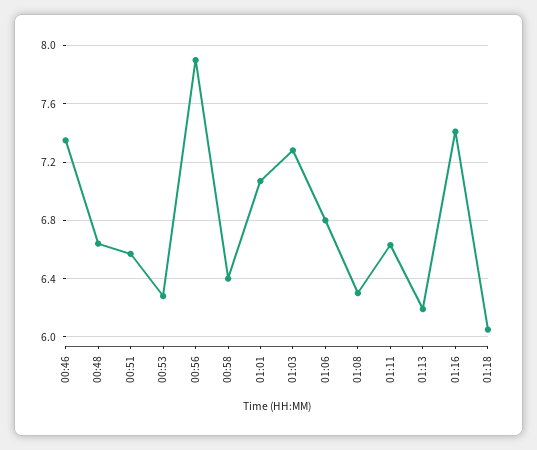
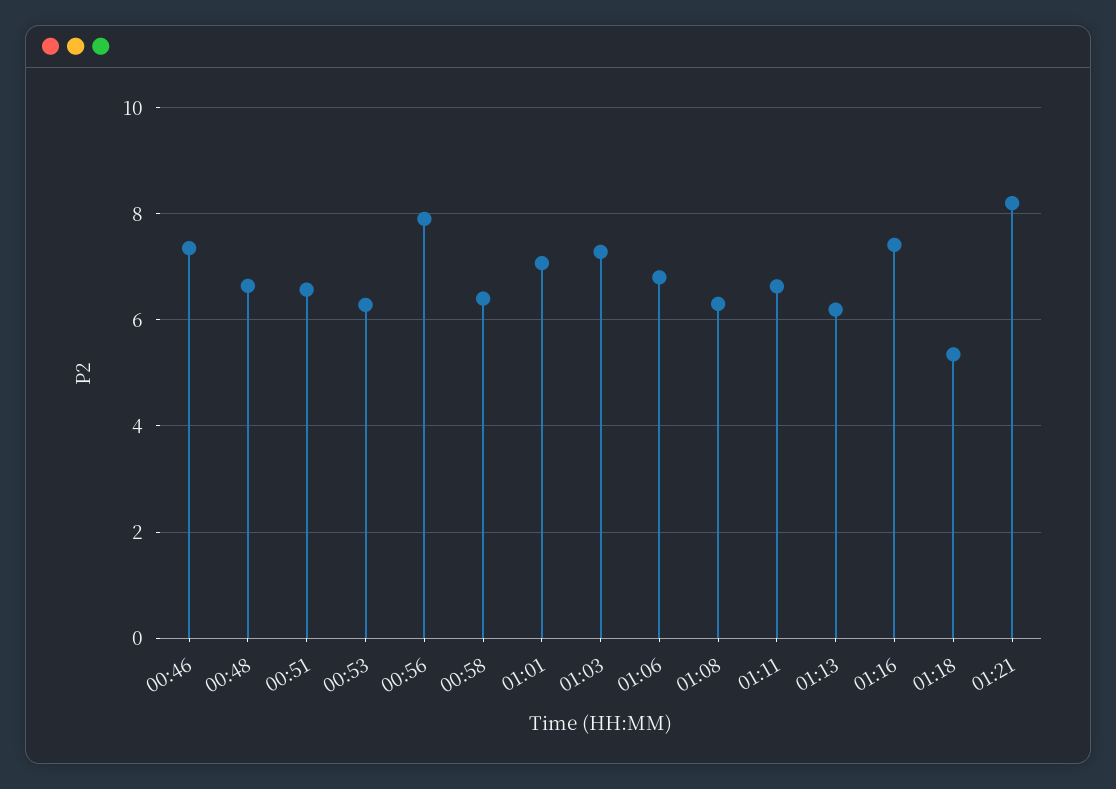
01:18: 6.05 -> 5.4
01:21: none -> 8.2

